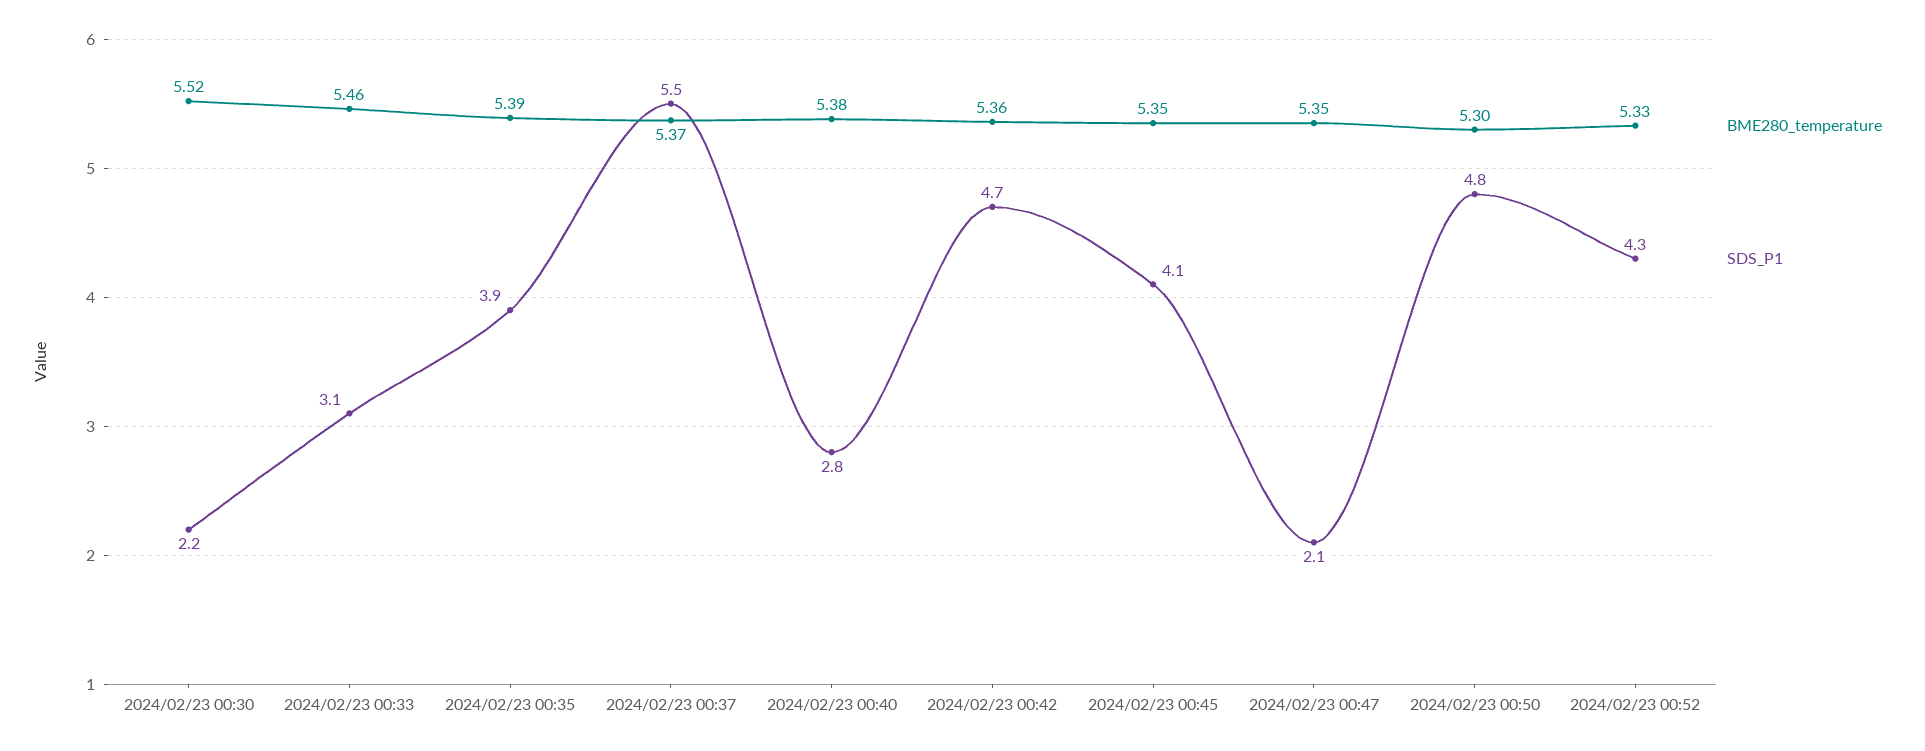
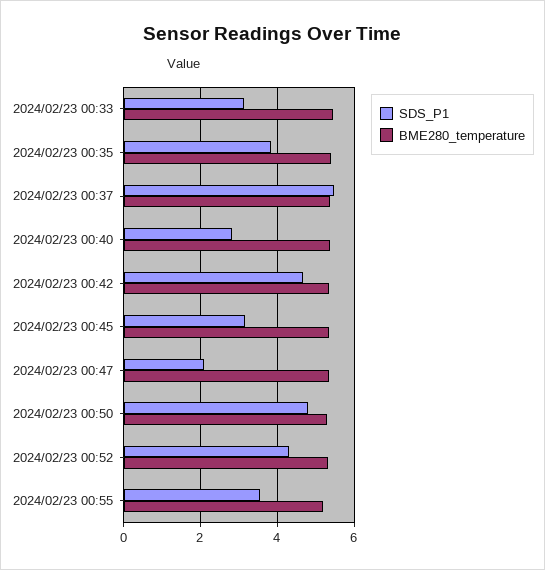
BME280_temperature, 2024/02/23 00:30: 5.52 -> none
SDS_P1, 2024/02/23 00:30: 2.2 -> none
SDS_P1, 2024/02/23 00:45: 4.1 -> 3.2
SDS_P1, 2024/02/23 00:55: none -> 3.6
BME280_temperature, 2024/02/23 00:55: none -> 5.2

